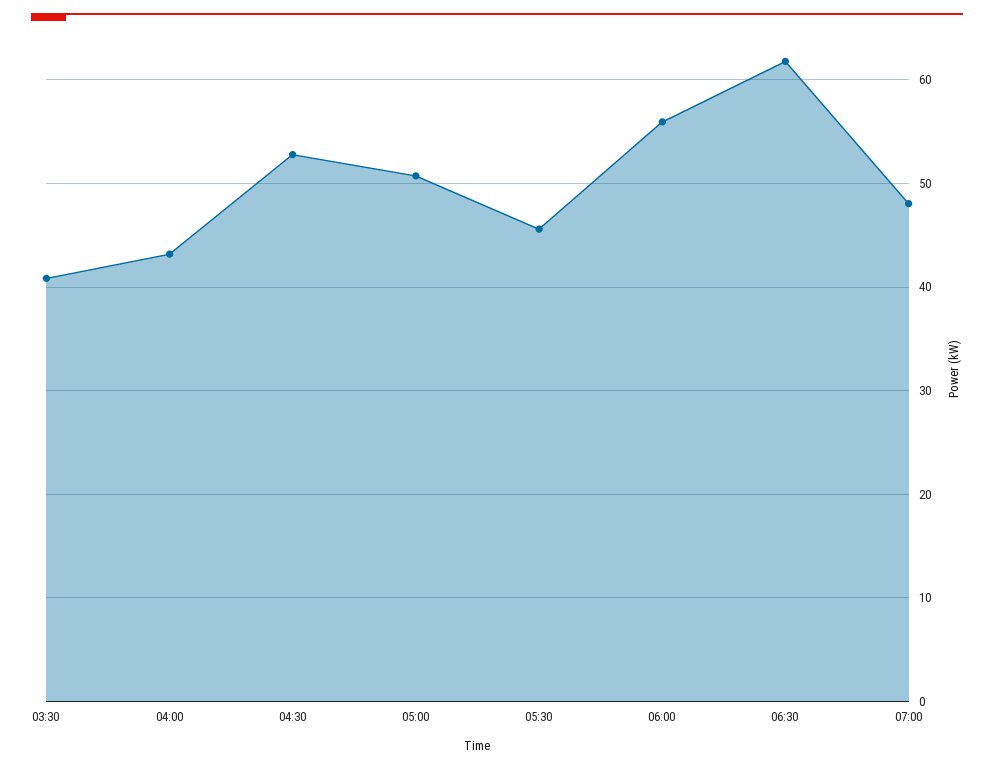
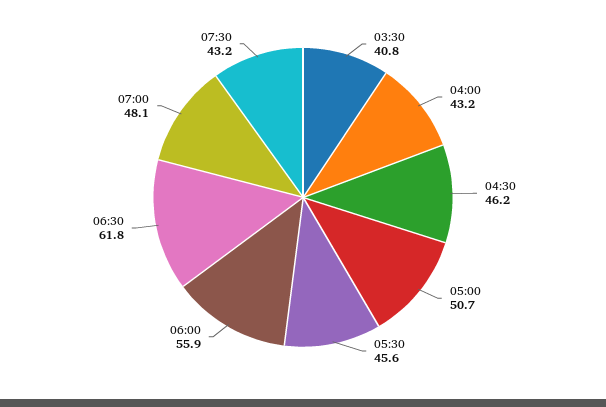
04:30: 53 -> 46.2
07:30: none -> 43.2

